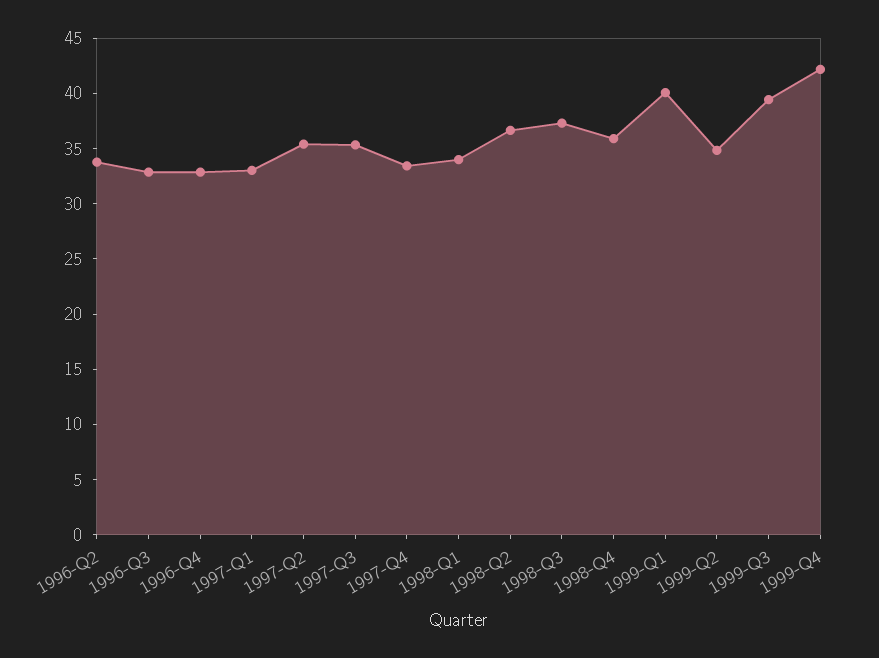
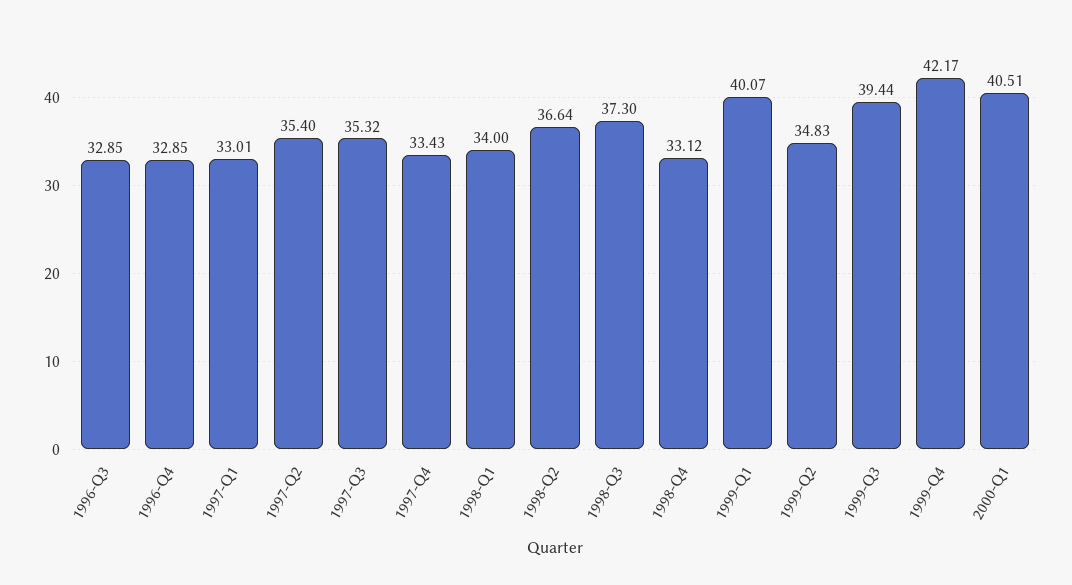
1996-Q2: 34 -> none
1998-Q4: 36 -> 33.12
2000-Q1: none -> 40.51

